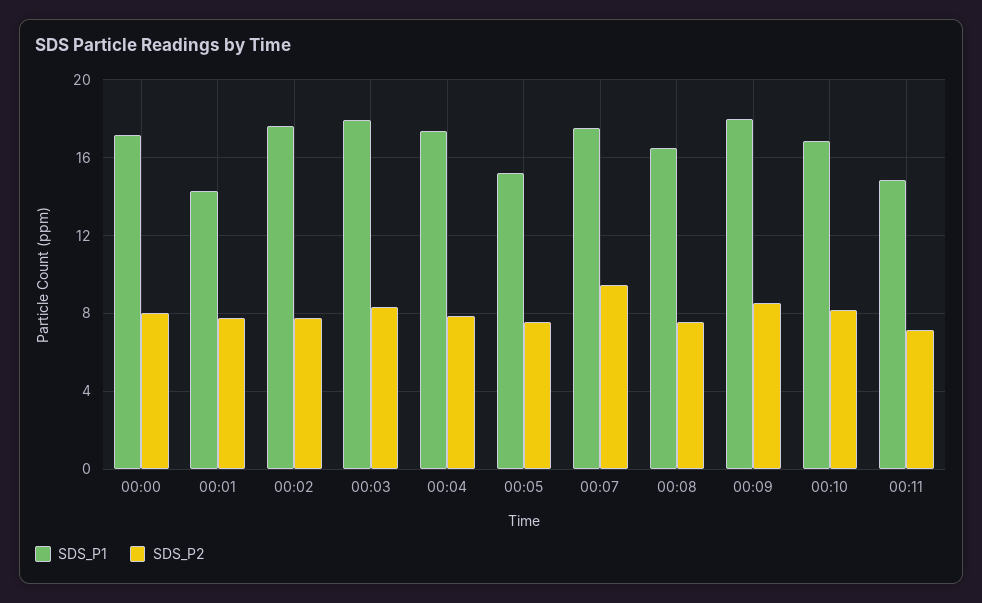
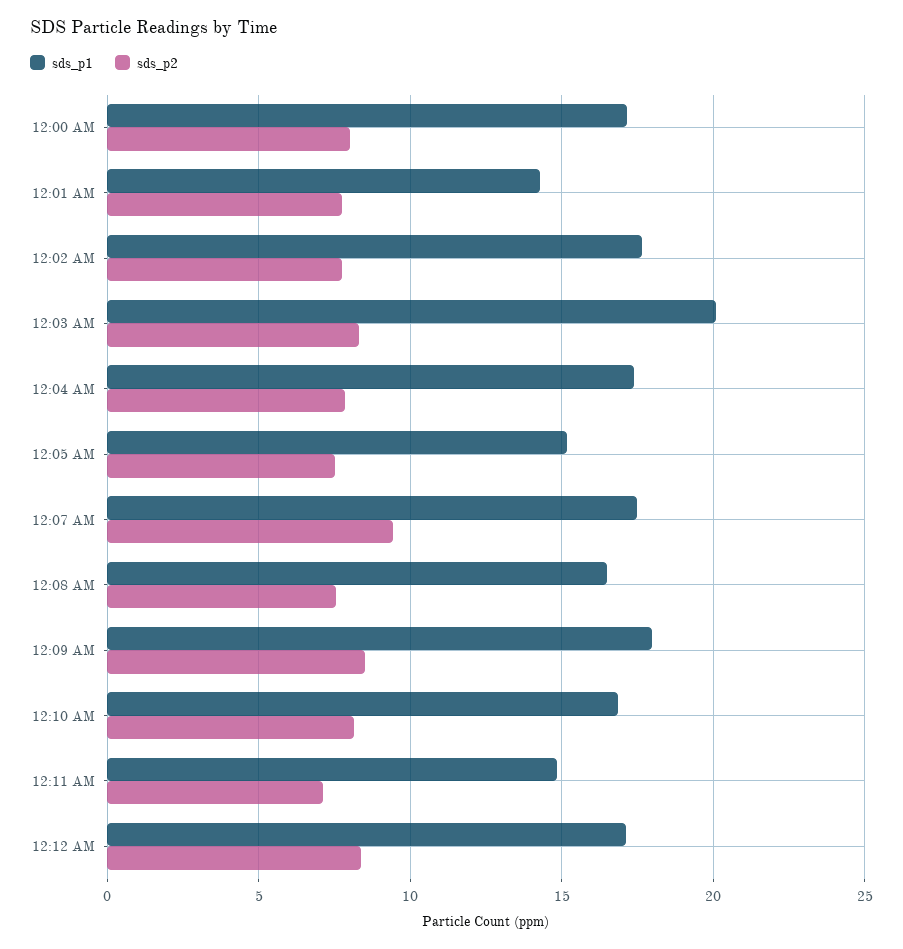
SDS_P1, 00:03: 18 -> 20
SDS_P1, 12:12 AM: none -> 17
SDS_P2, 12:12 AM: none -> 8.5

